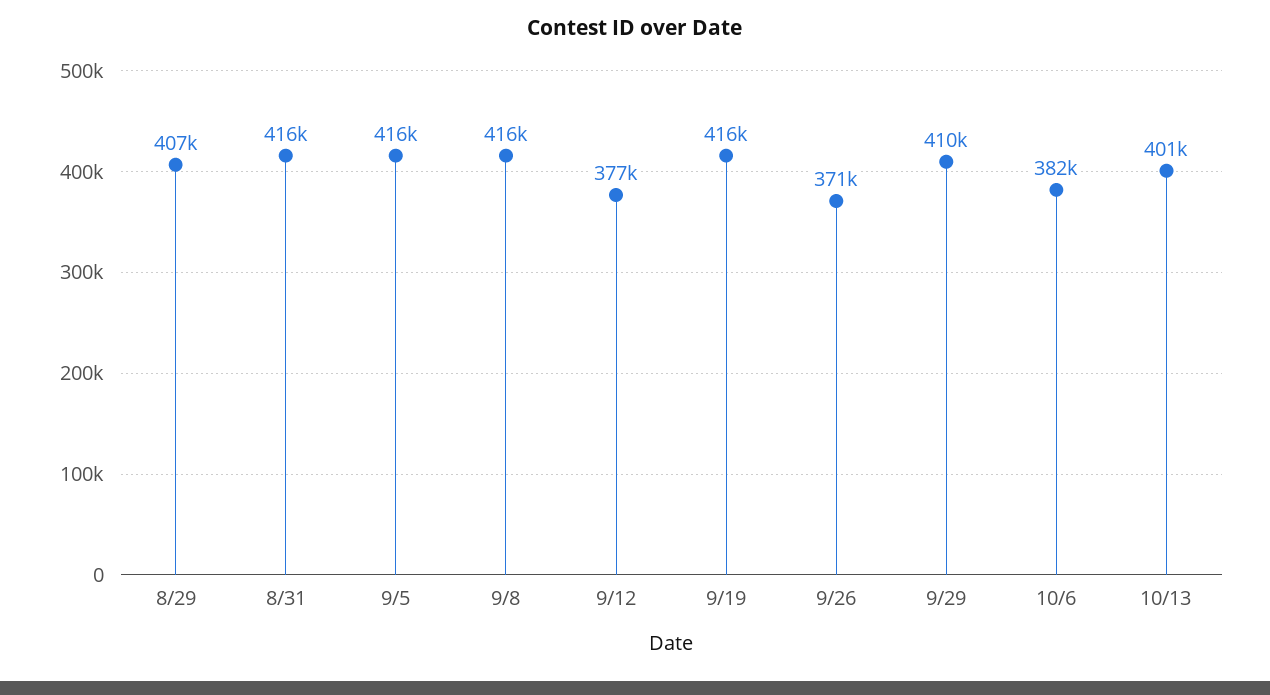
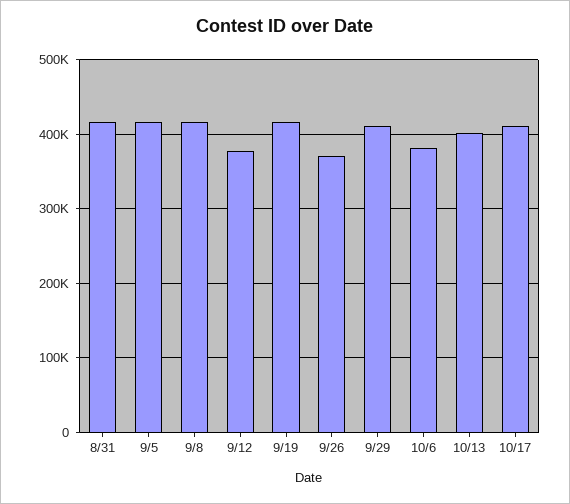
8/29: 407000 -> none
10/17: none -> 410000

